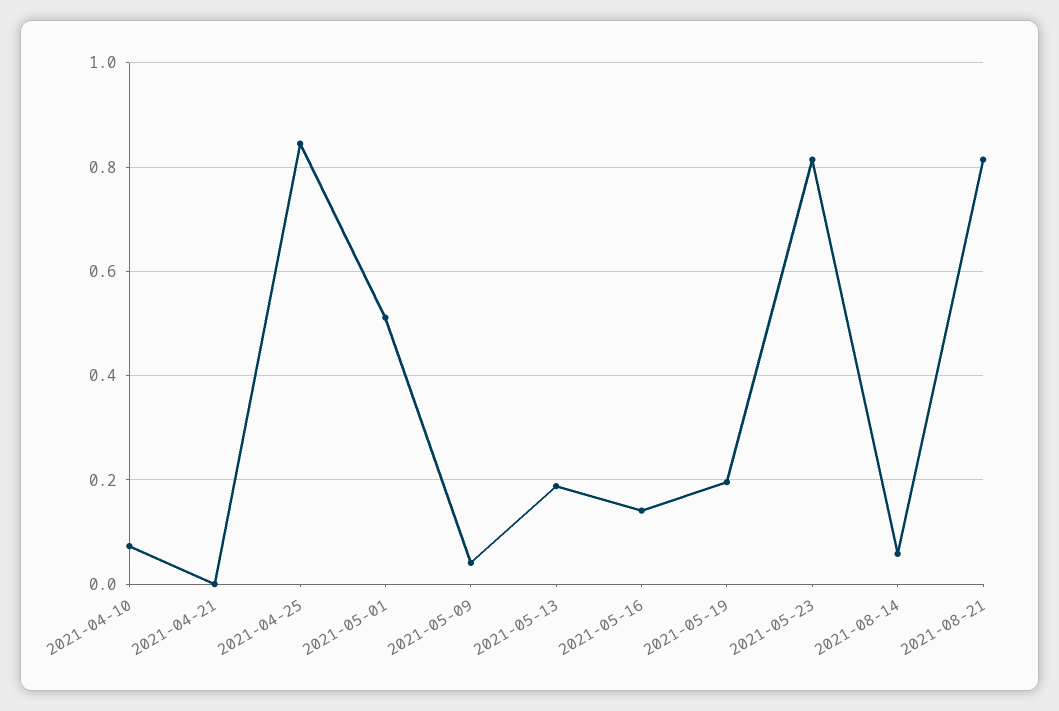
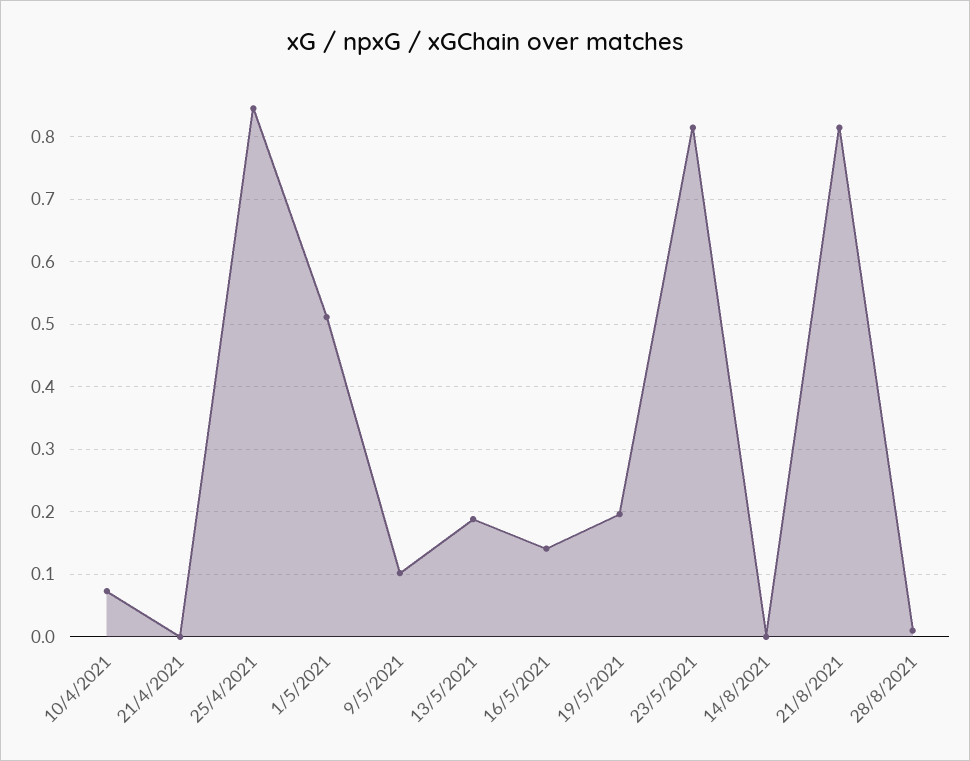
2021-05-09: 0.04 -> 0.1
2021-08-14: 0.06 -> 0
28/8/2021: none -> 0.01

